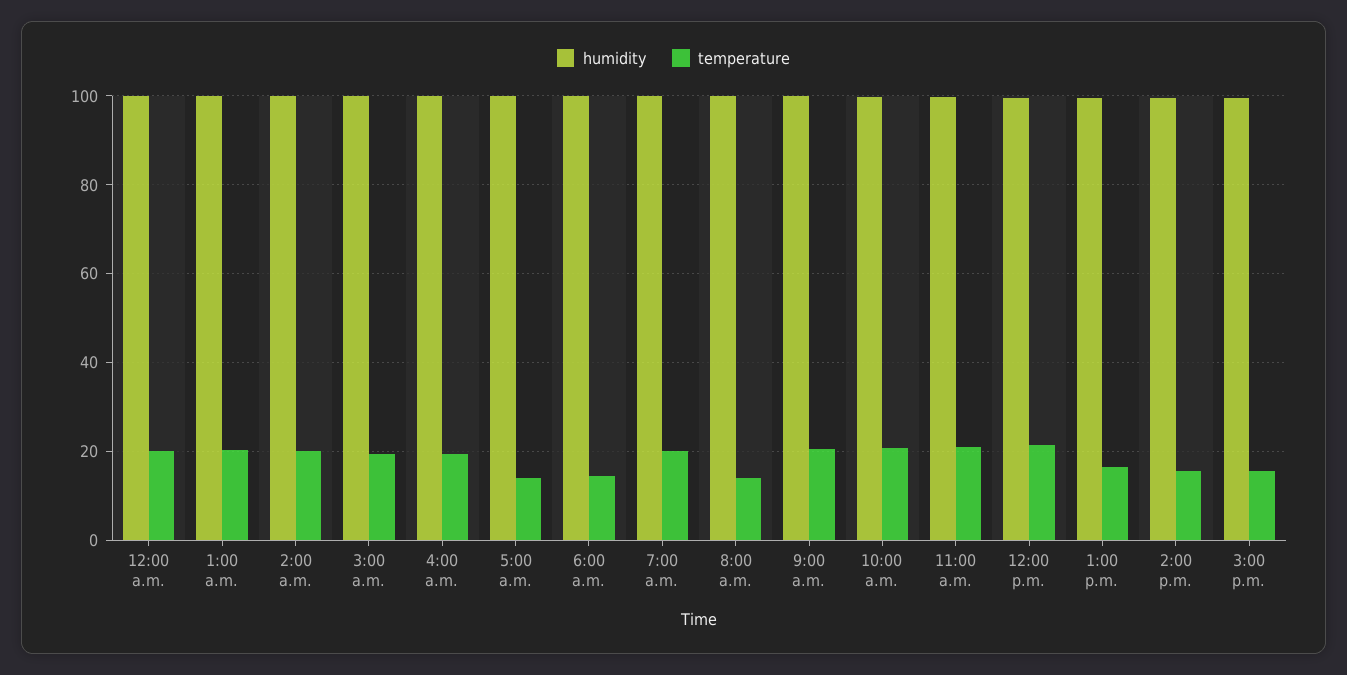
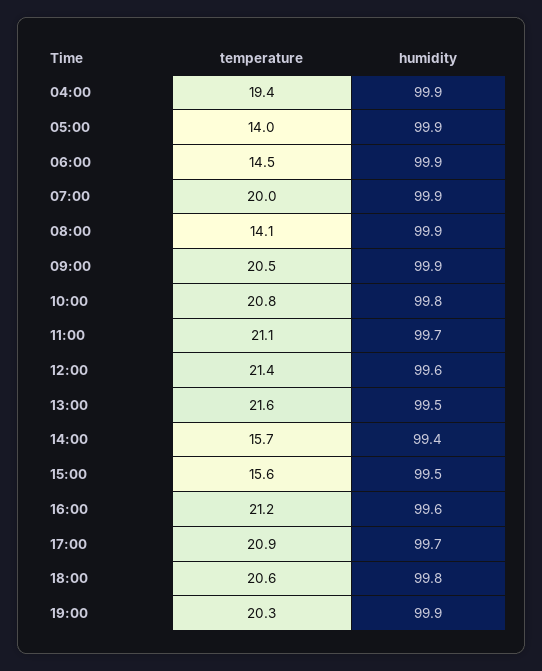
humidity, 12:00 a.m.: 100 -> none
temperature, 12:00 a.m.: 20 -> none
humidity, 1:00 a.m.: 100 -> none
temperature, 1:00 a.m.: 20 -> none
humidity, 2:00 a.m.: 100 -> none
temperature, 2:00 a.m.: 20 -> none
humidity, 3:00 a.m.: 100 -> none
temperature, 3:00 a.m.: 20 -> none
temperature, 1:00 p.m.: 16 -> 21.6
temperature, 16:00: none -> 21.2
humidity, 16:00: none -> 99.6
temperature, 17:00: none -> 20.9
humidity, 17:00: none -> 99.7
temperature, 18:00: none -> 20.6
humidity, 18:00: none -> 99.8
temperature, 19:00: none -> 20.3
humidity, 19:00: none -> 99.9

